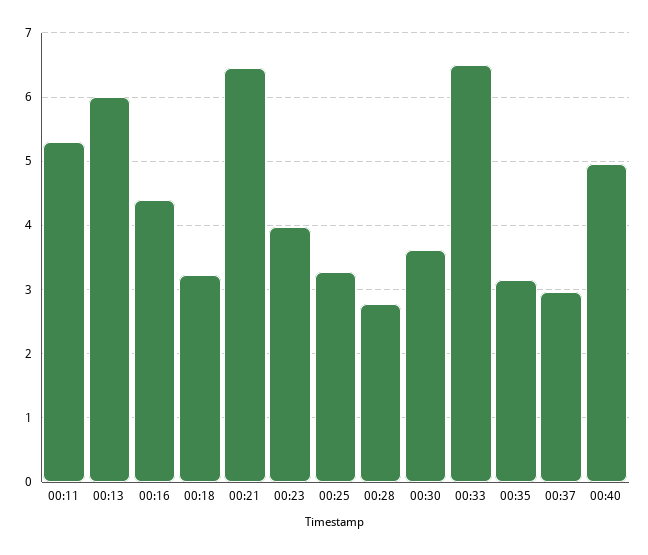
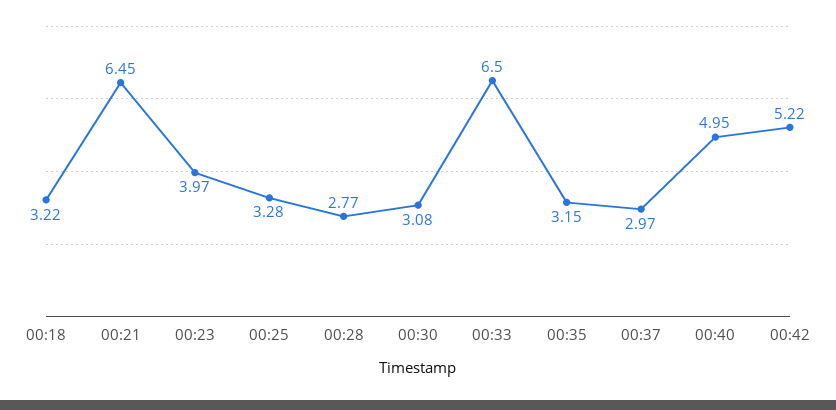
00:11: 5.3 -> none
00:13: 6 -> none
00:16: 4.4 -> none
00:30: 3.6 -> 3.08
00:42: none -> 5.22

